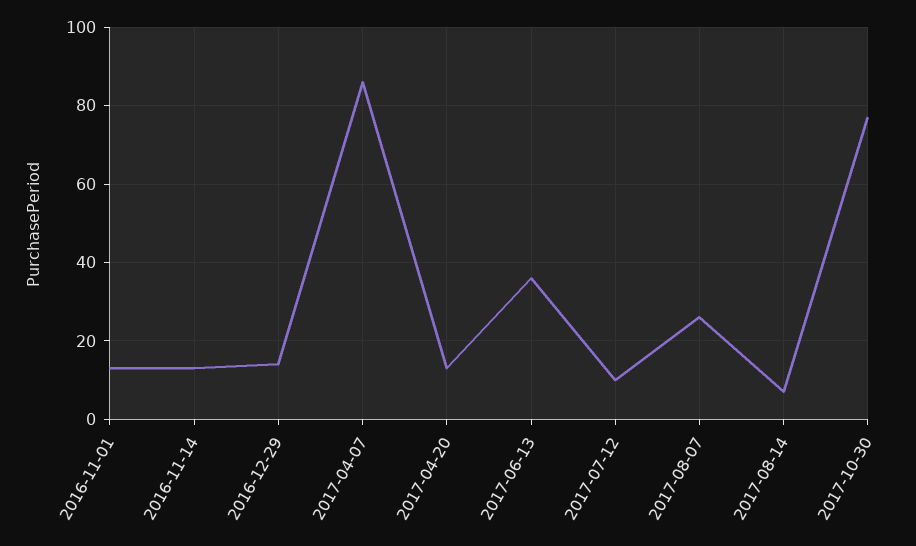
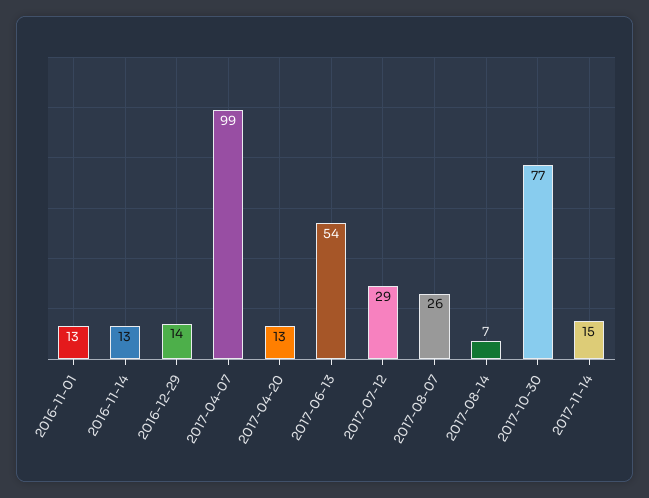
2017-04-07: 85 -> 99
2017-06-13: 35 -> 54
2017-07-12: 10 -> 29
2017-11-14: none -> 15

